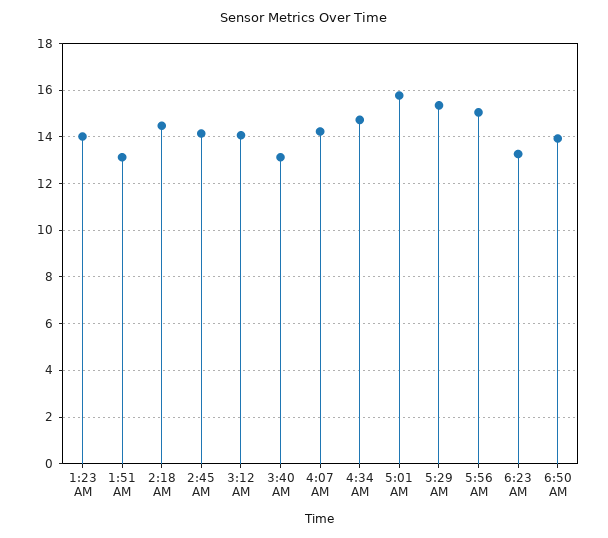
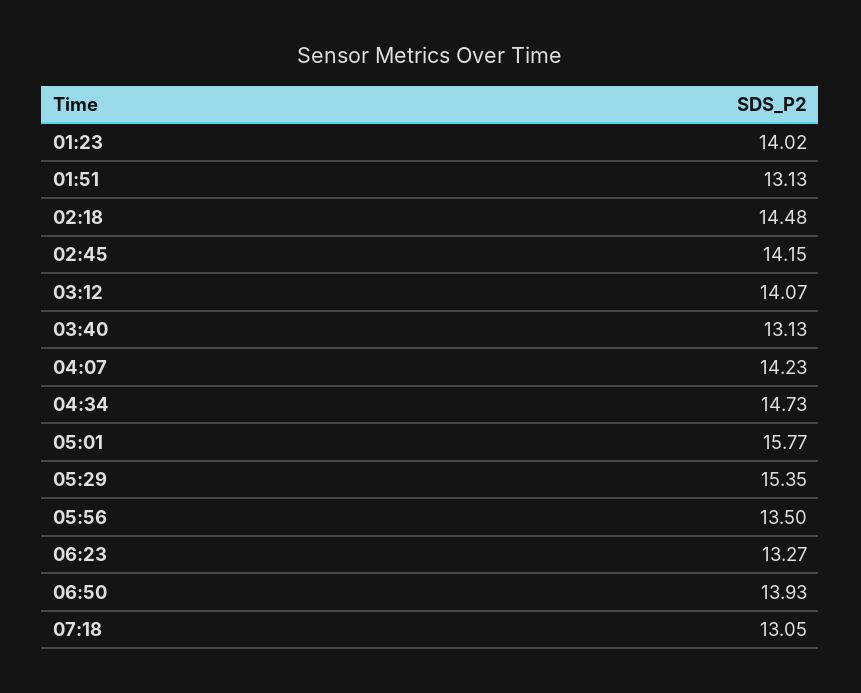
5:56 AM: 15 -> 13.5
07:18: none -> 13.05

